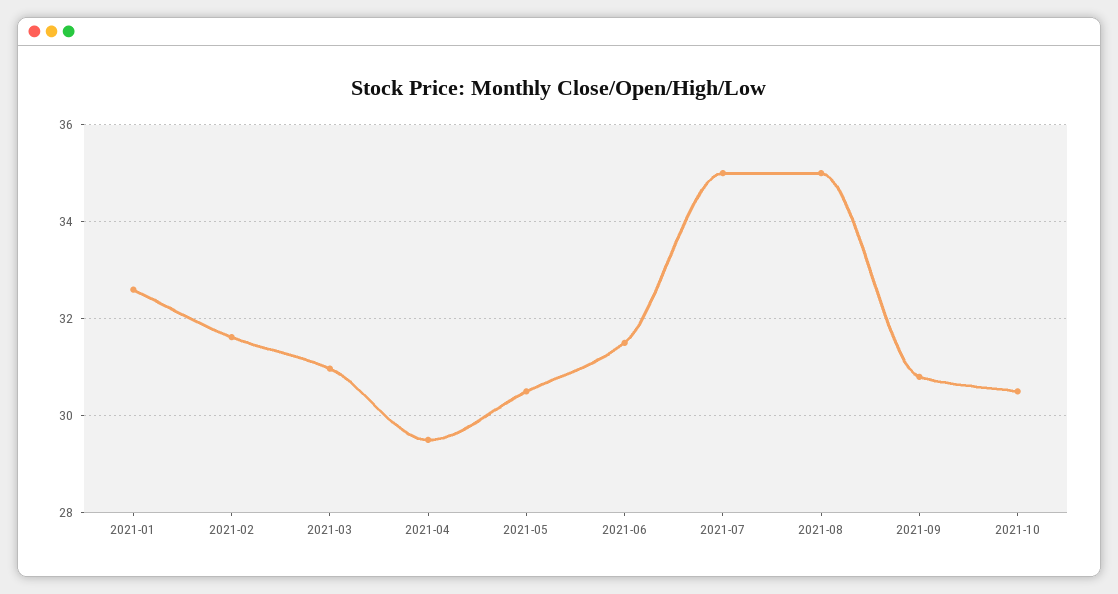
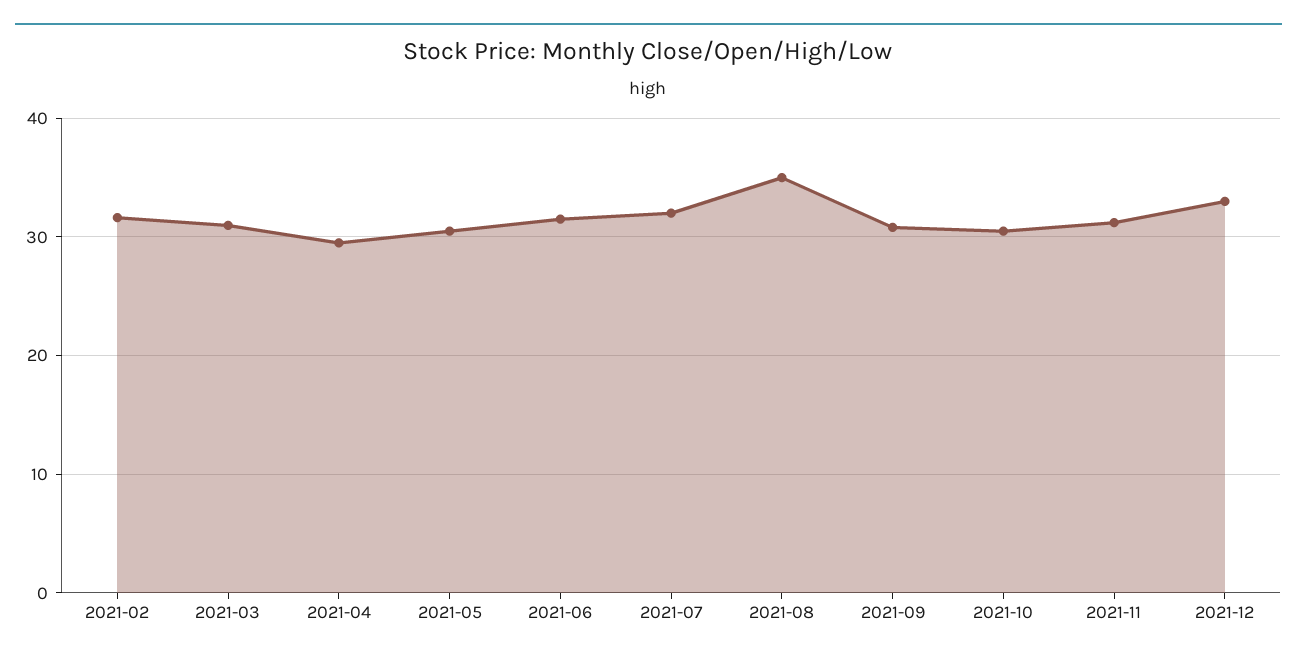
2021-01: 32.6 -> none
2021-07: 35 -> 32
2021-11: none -> 31
2021-12: none -> 33

